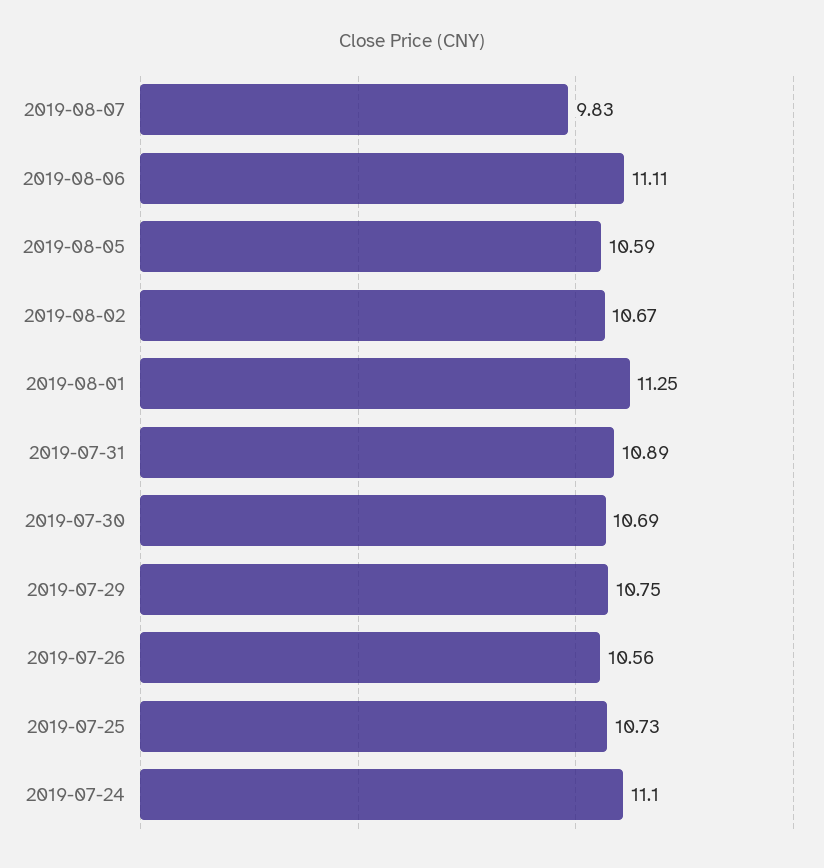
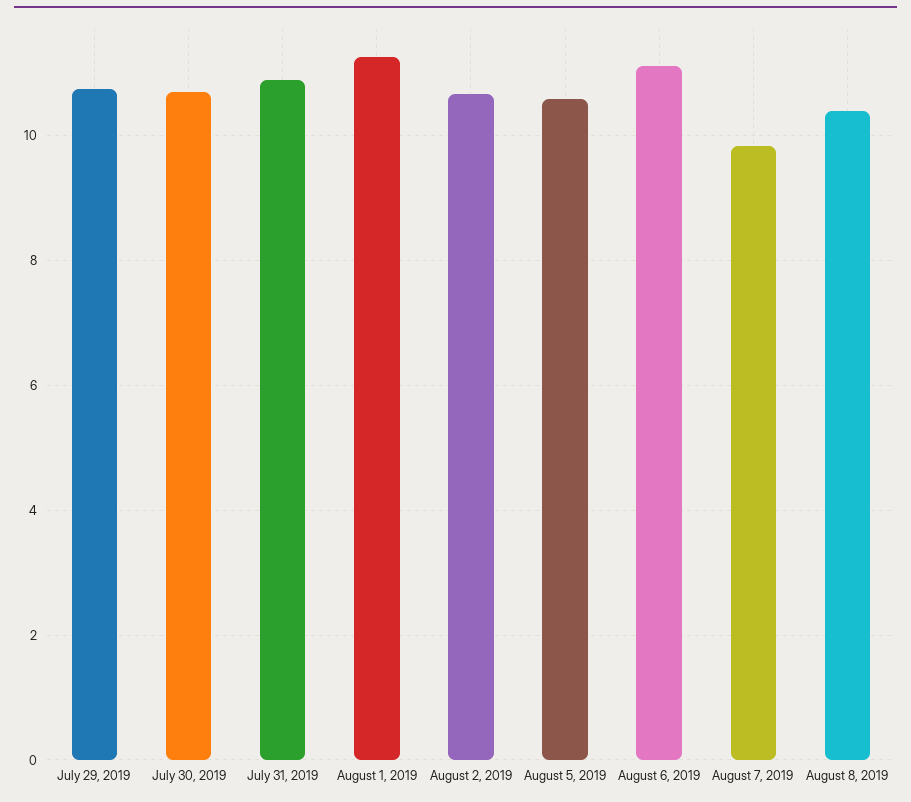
2019-07-26: 10.56 -> none
2019-07-25: 10.73 -> none
2019-07-24: 11.1 -> none
August 8, 2019: none -> 10.4

